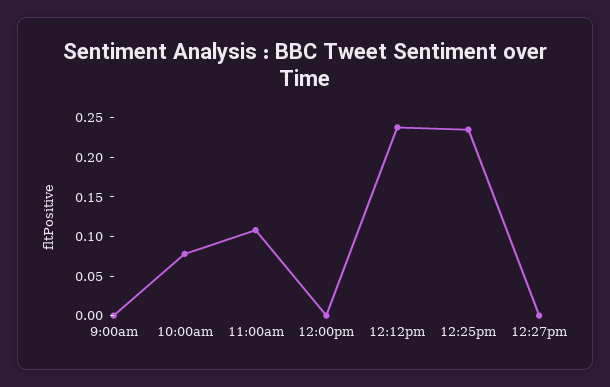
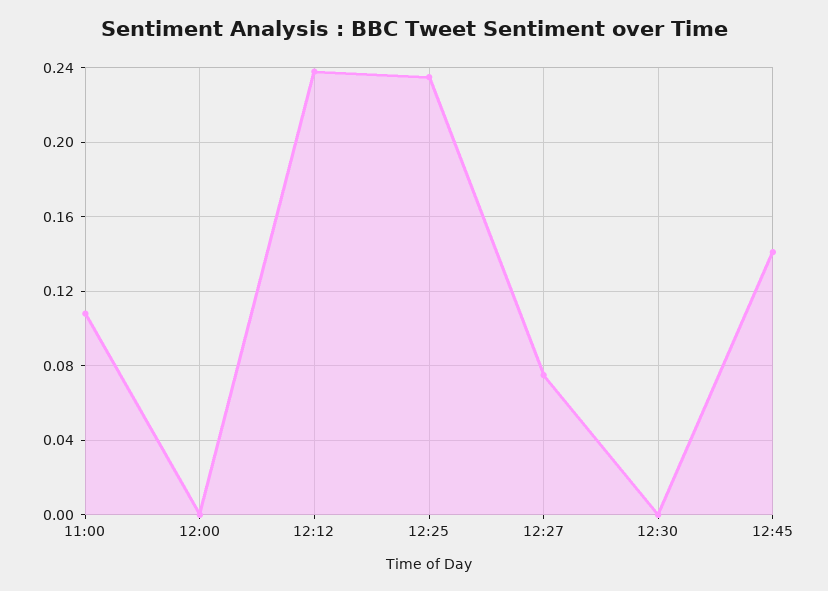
9:00am: 0 -> none
10:00am: 0.075 -> none
12:27pm: 0 -> 0.075
12:30: none -> 0
12:45: none -> 0.14

